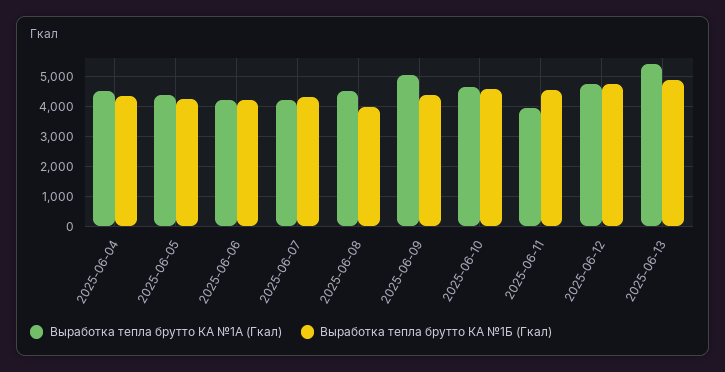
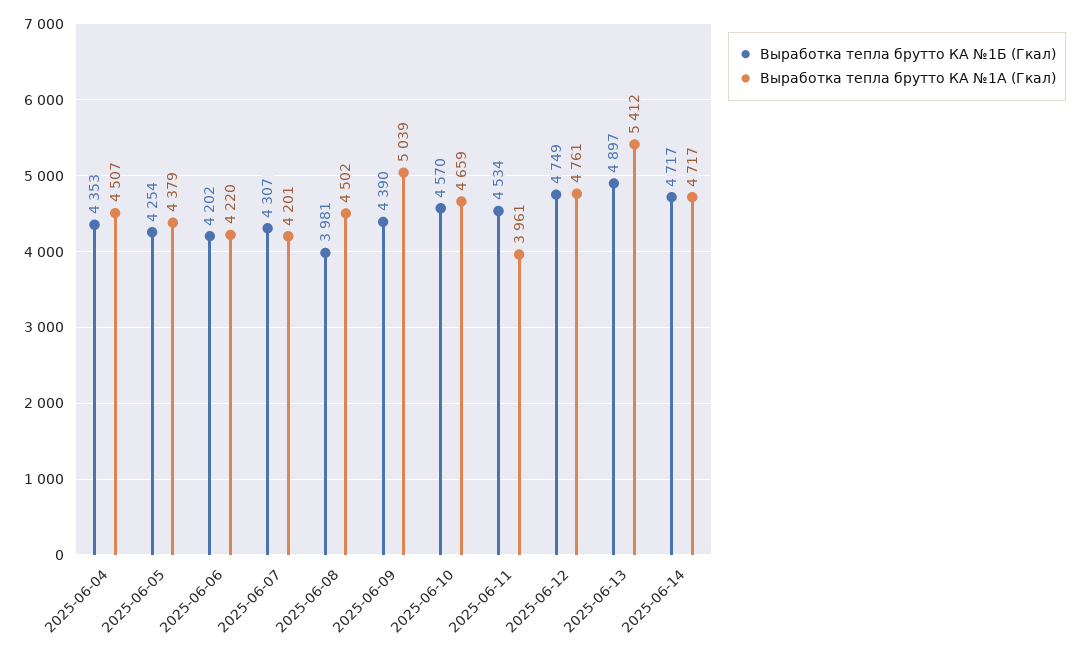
Выработка тепла брутто КА №1Б (Гкал), 2025-06-14: none -> 4717
Выработка тепла брутто КА №1А (Гкал), 2025-06-14: none -> 4717

